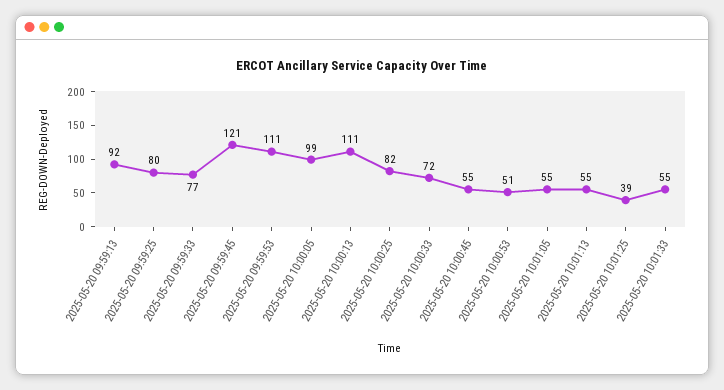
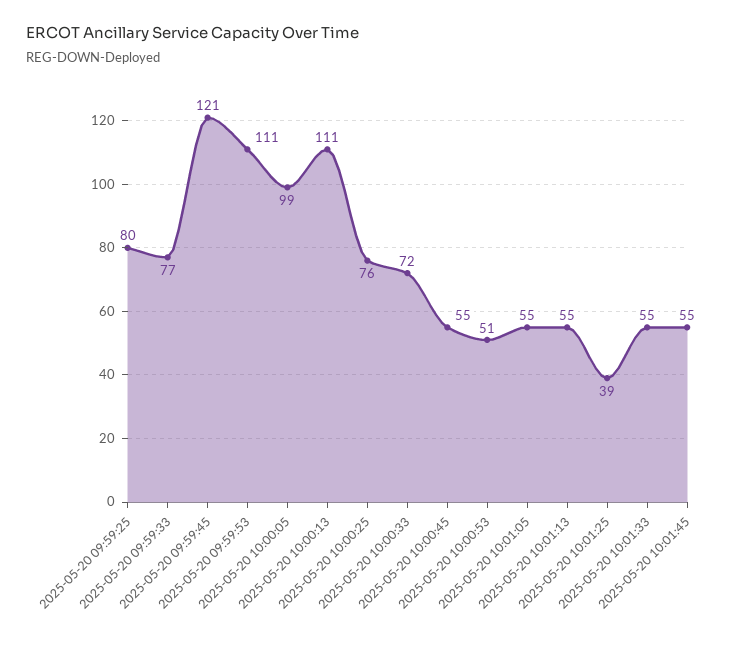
2025-05-20 09:59:13: 92 -> none
2025-05-20 10:00:25: 82 -> 76
2025-05-20 10:01:45: none -> 55

